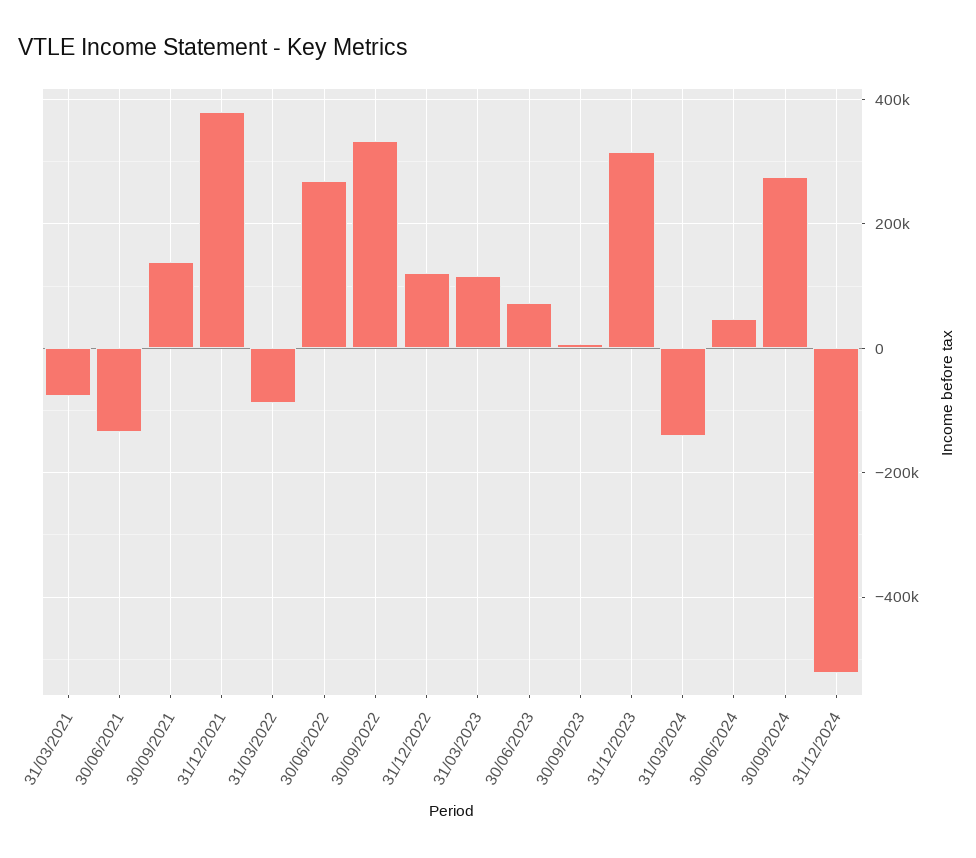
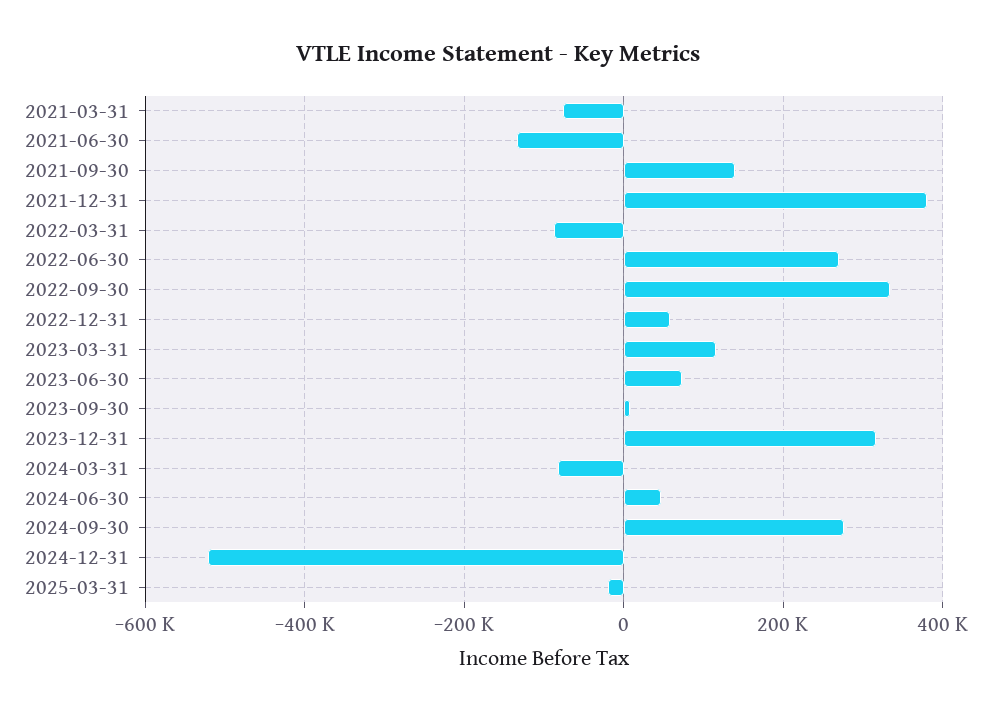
31/12/2022: 120000 -> 60000
31/03/2024: -140000 -> -80000
2025-03-31: none -> -20000

